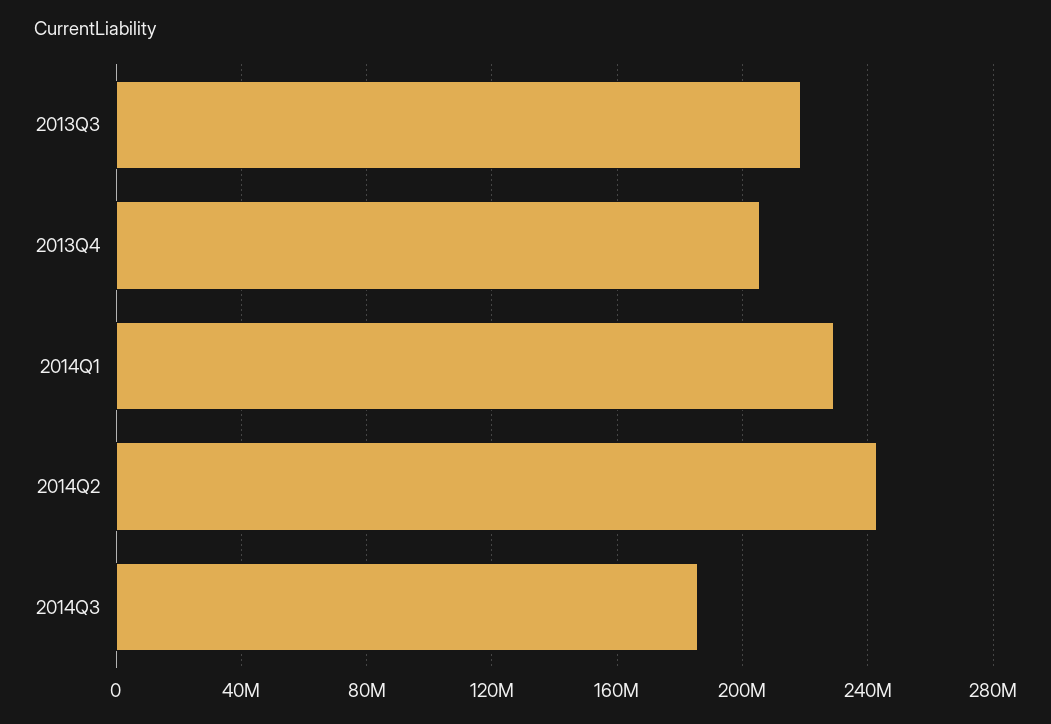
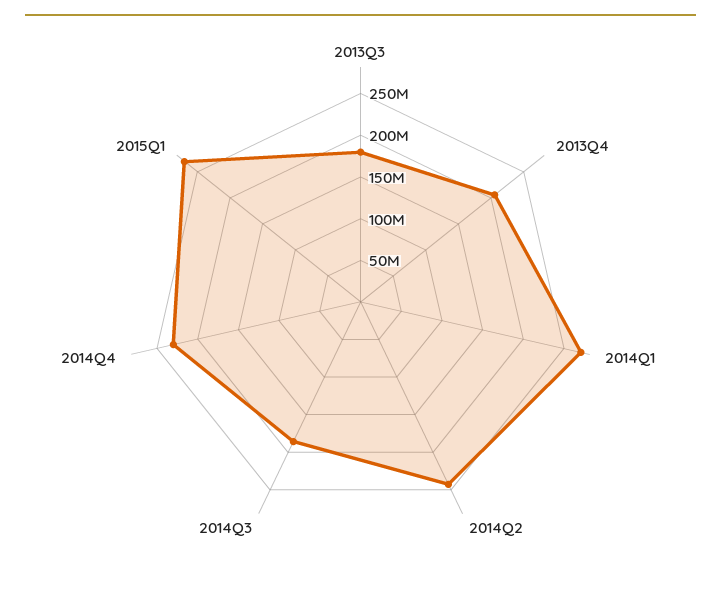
2013Q3: 220000000 -> 180000000
2014Q1: 230000000 -> 270000000
2014Q4: none -> 230000000
2015Q1: none -> 270000000

